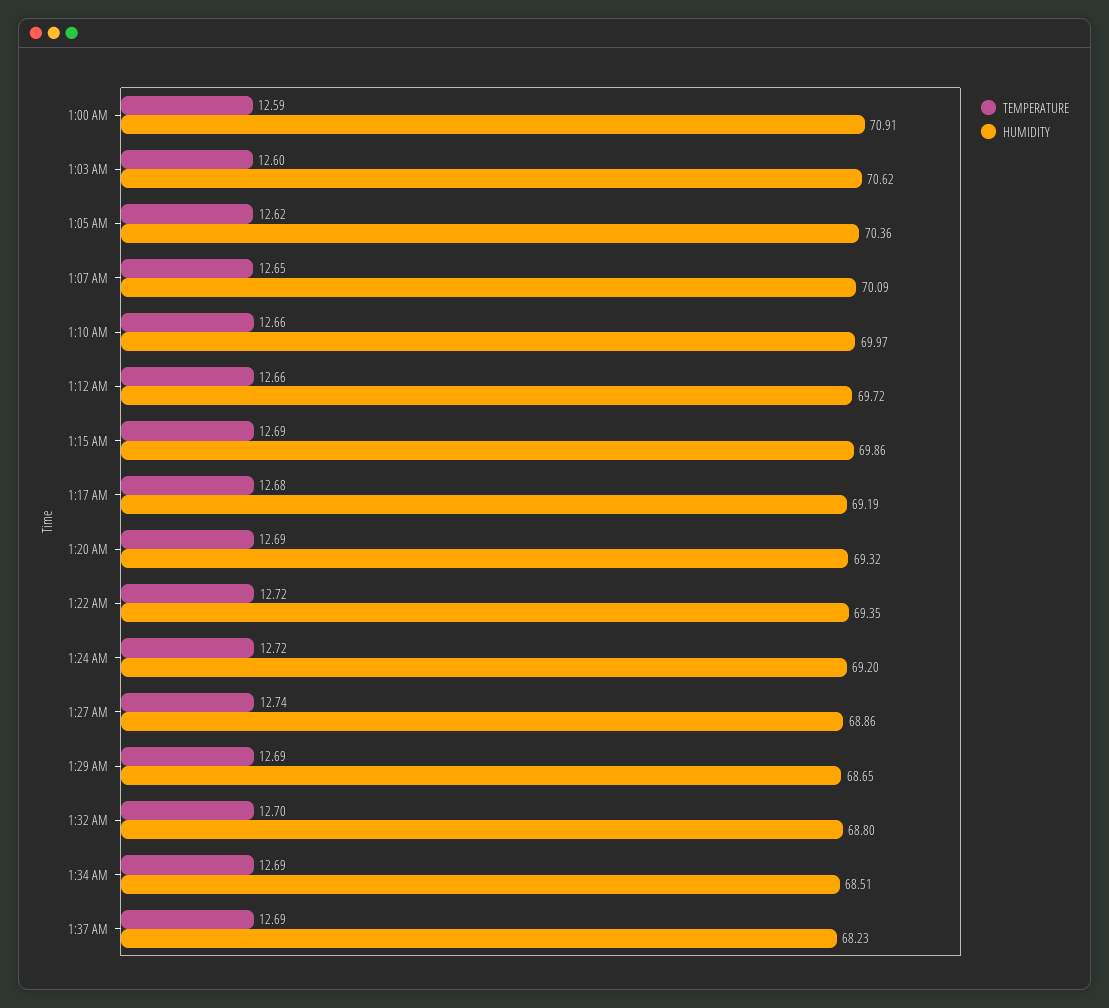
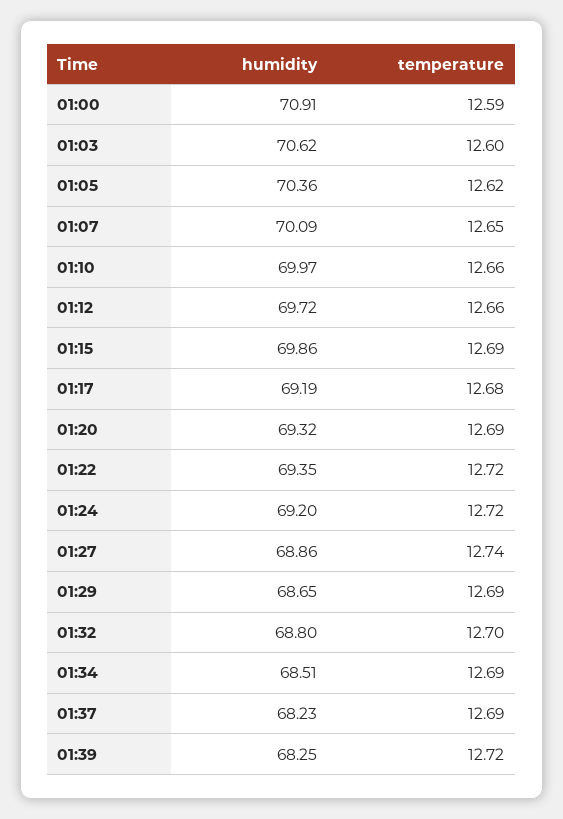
HUMIDITY, 01:39: none -> 68.25
TEMPERATURE, 01:39: none -> 12.72

